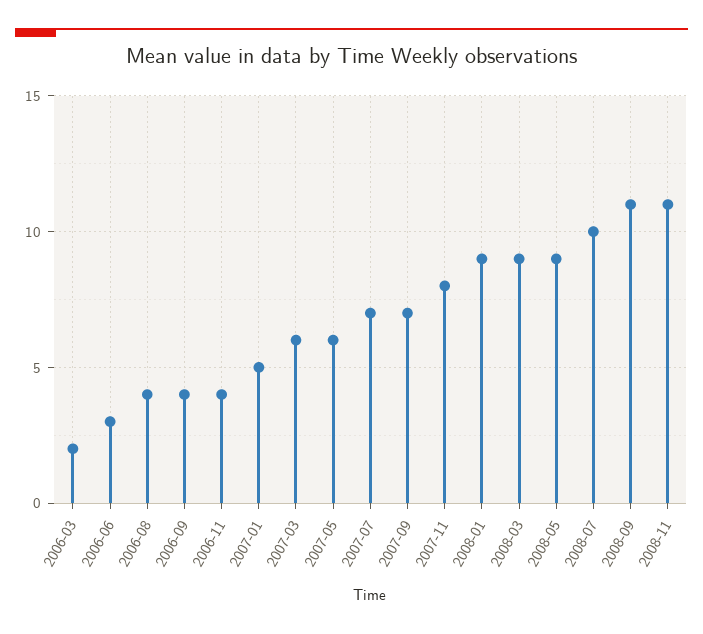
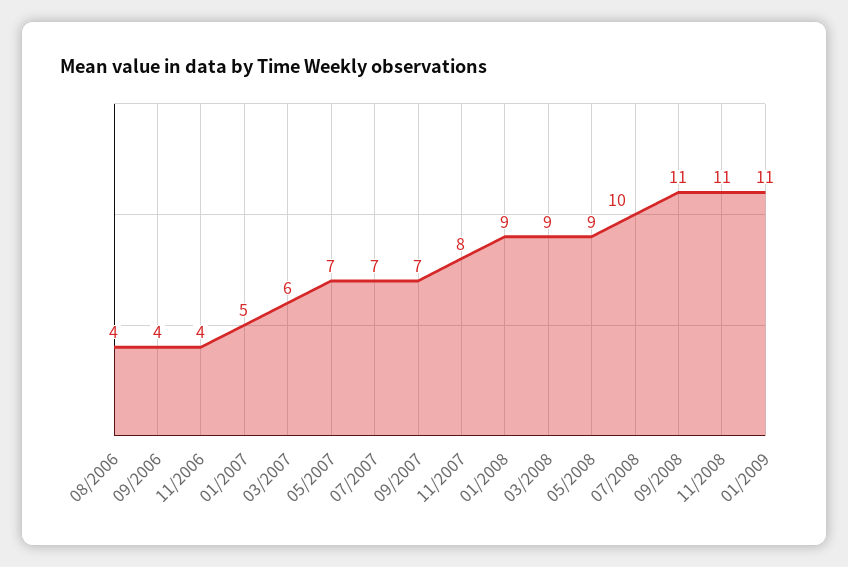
2006-03: 2 -> none
2006-06: 3 -> none
2007-05: 6 -> 7
01/2009: none -> 11

